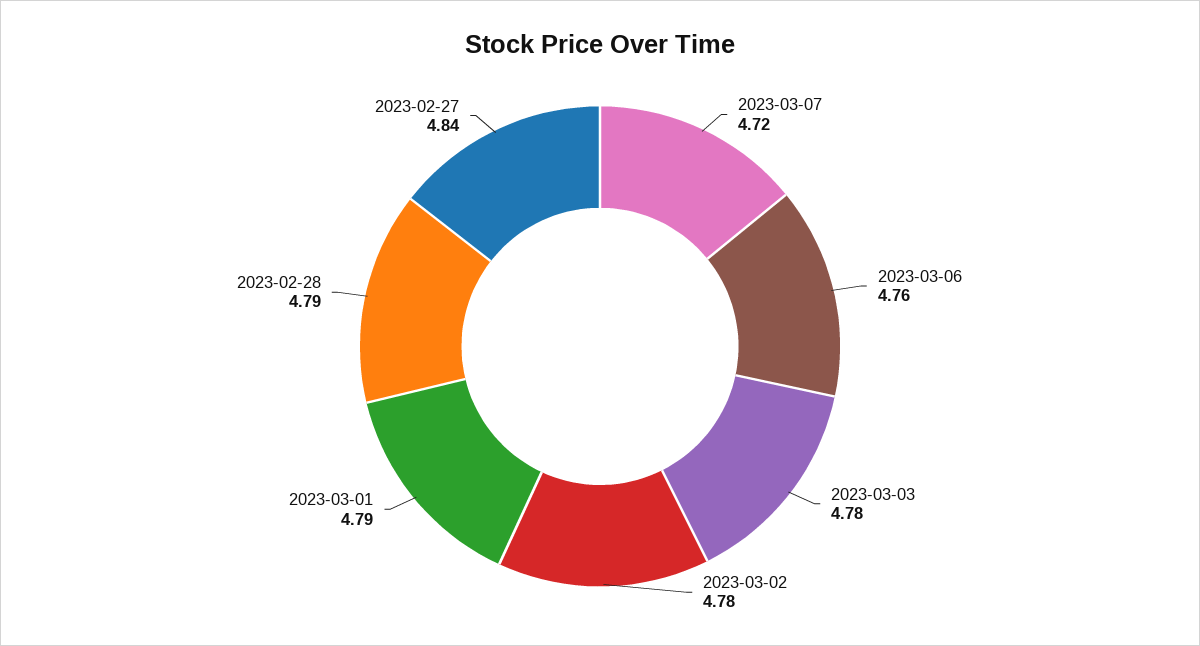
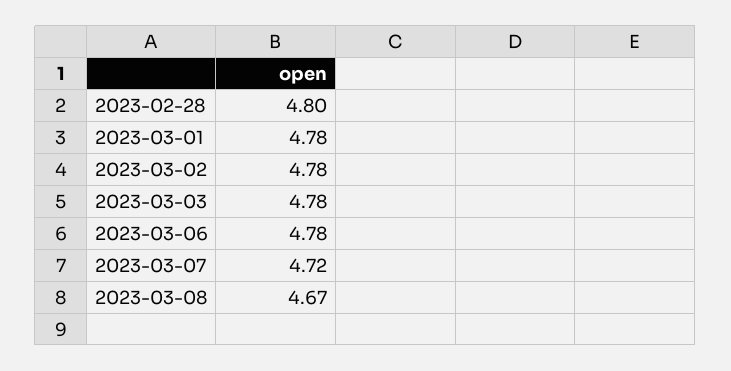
2023-03-06: 4.76 -> 4.78
2023-03-01: 4.79 -> 4.78
2023-02-28: 4.79 -> 4.8
2023-02-27: 4.84 -> none
2023-03-08: none -> 4.67

